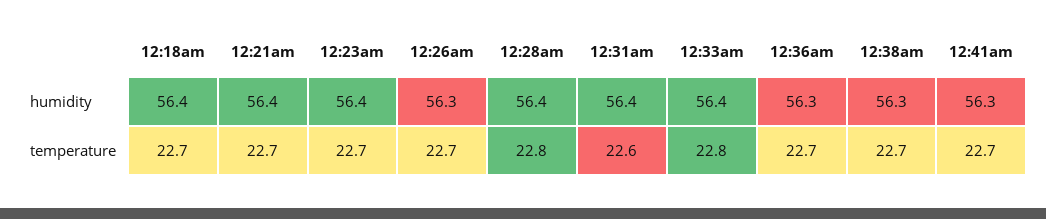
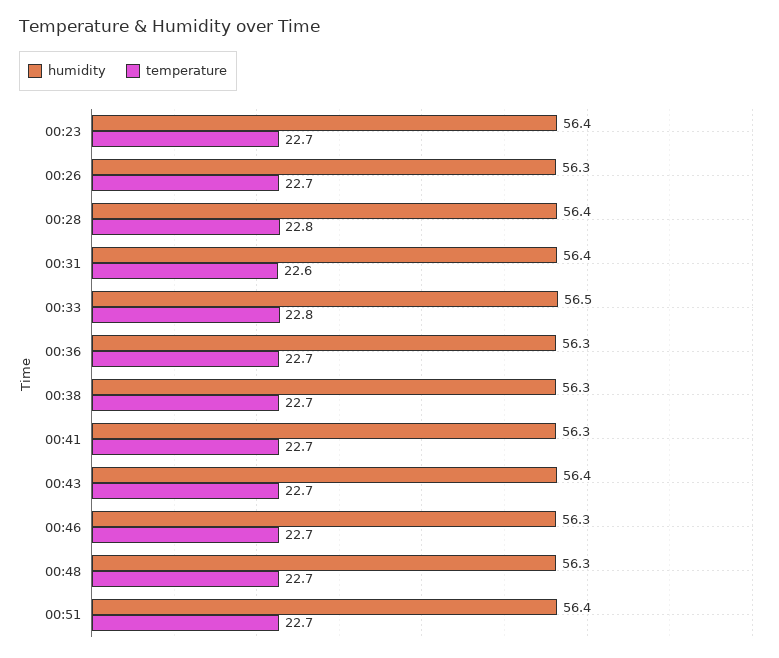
humidity, 12:18am: 56.4 -> none
humidity, 12:21am: 56.4 -> none
humidity, 12:33am: 56.4 -> 56.5
temperature, 12:18am: 22.7 -> none
temperature, 12:21am: 22.7 -> none
humidity, 00:43: none -> 56.4
temperature, 00:43: none -> 22.7
humidity, 00:46: none -> 56.3
temperature, 00:46: none -> 22.7
humidity, 00:48: none -> 56.3
temperature, 00:48: none -> 22.7
humidity, 00:51: none -> 56.4
temperature, 00:51: none -> 22.7

